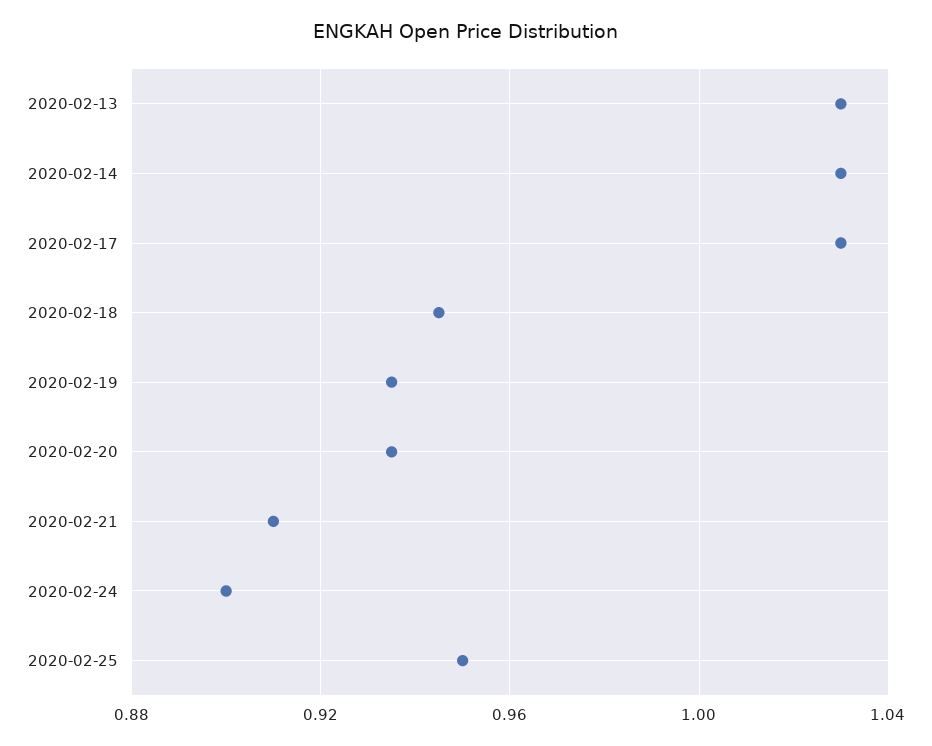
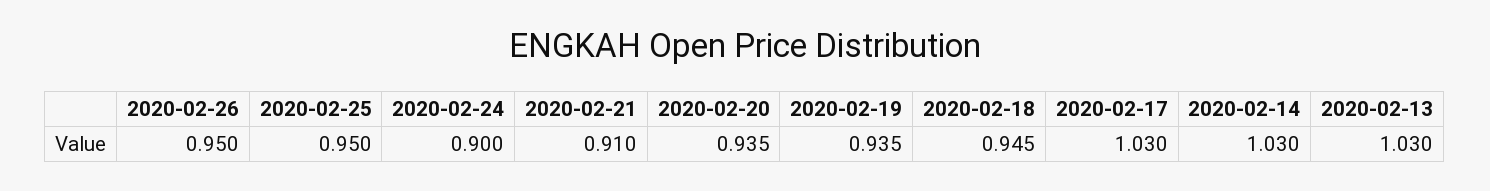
2020-02-26: none -> 0.95

